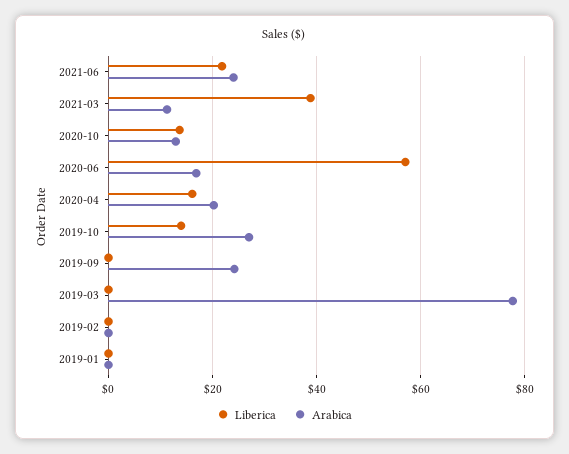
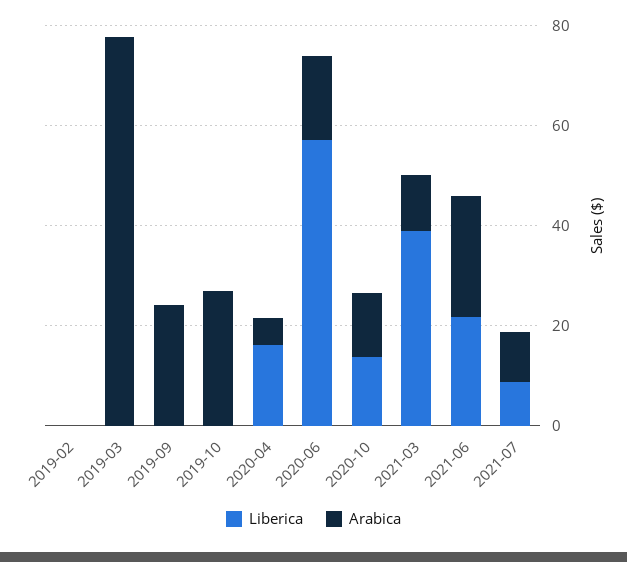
Arabica, 2020-04: 20 -> 5
Liberica, 2019-10: 14 -> 0
Liberica, 2019-01: 0 -> none
Arabica, 2019-01: 0 -> none
Liberica, 2021-07: none -> 10
Arabica, 2021-07: none -> 10

